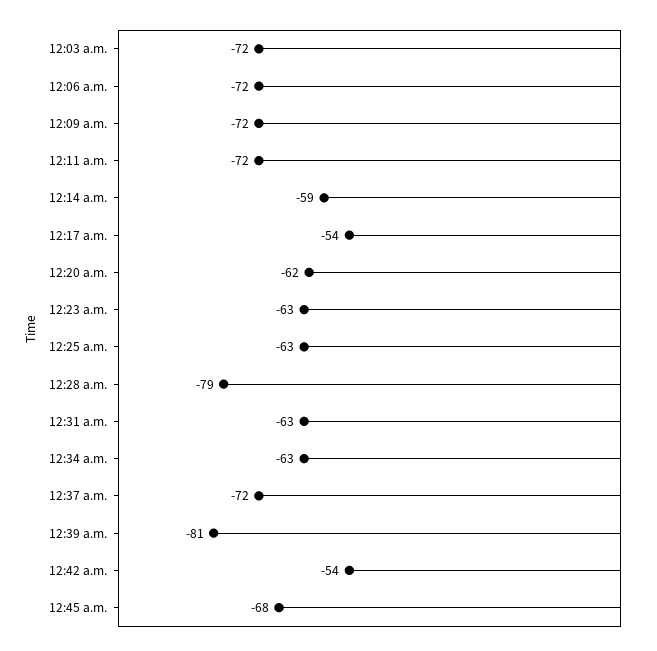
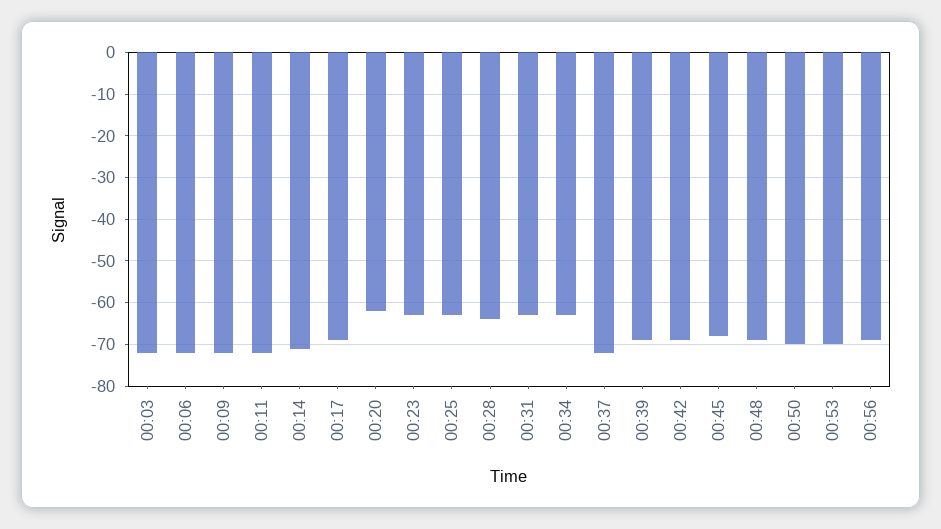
12:14 a.m.: -59 -> -70
12:17 a.m.: -54 -> -70
12:28 a.m.: -79 -> -65
12:39 a.m.: -81 -> -70
12:42 a.m.: -54 -> -70
00:48: none -> -70
00:50: none -> -70
00:53: none -> -70
00:56: none -> -70

